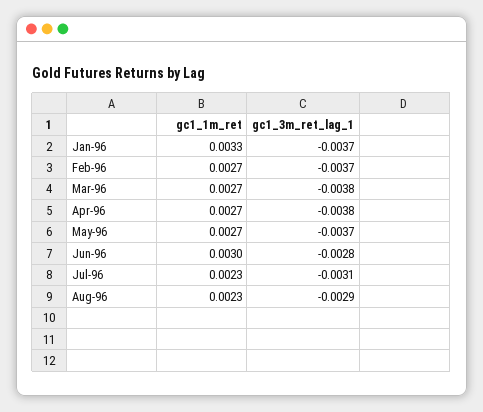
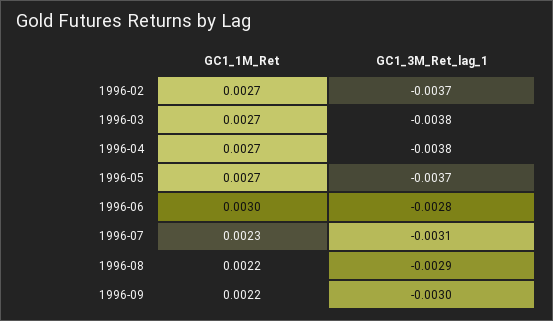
gc1_1m_ret, Jan-96: 0.0033 -> none
gc1_3m_ret_lag_1, Jan-96: -0.0037 -> none
gc1_1m_ret, Aug-96: 0.0023 -> 0.0022
gc1_1m_ret, 1996-09: none -> 0.0022
gc1_3m_ret_lag_1, 1996-09: none -> -0.003

